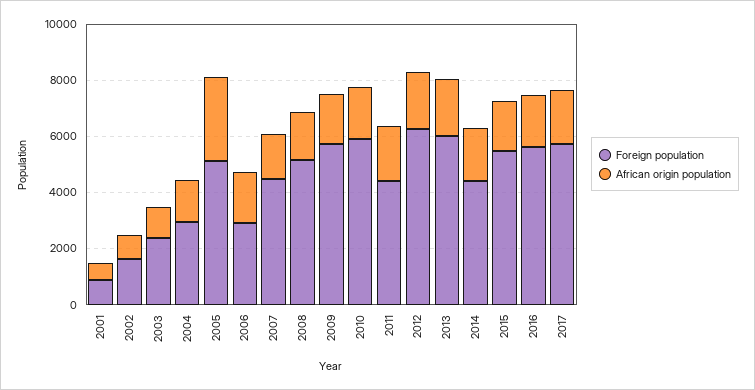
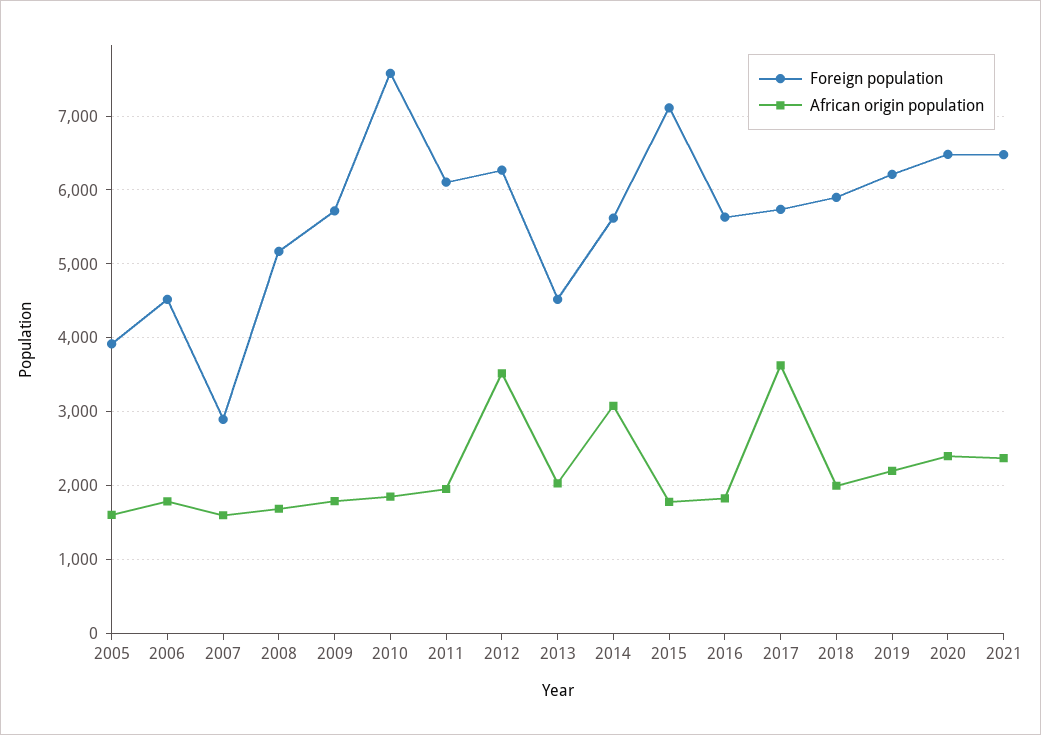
Foreign population, 2001: 1000 -> none
African origin population, 2001: 500 -> none
Foreign population, 2002: 1500 -> none
African origin population, 2002: 1000 -> none
Foreign population, 2003: 2500 -> none
African origin population, 2003: 1000 -> none
Foreign population, 2004: 3000 -> none
African origin population, 2004: 1500 -> none
Foreign population, 2005: 5000 -> 3900
African origin population, 2005: 3000 -> 1600
Foreign population, 2006: 3000 -> 4500
Foreign population, 2007: 4500 -> 2900
Foreign population, 2010: 6000 -> 7600
Foreign population, 2011: 4500 -> 6100
African origin population, 2012: 2000 -> 3500
Foreign population, 2013: 6000 -> 4500
Foreign population, 2014: 4500 -> 5600
African origin population, 2014: 2000 -> 3100
Foreign population, 2015: 5500 -> 7100
African origin population, 2017: 2000 -> 3600
Foreign population, 2018: none -> 5900
African origin population, 2018: none -> 2000
Foreign population, 2019: none -> 6200
African origin population, 2019: none -> 2200
Foreign population, 2020: none -> 6500
African origin population, 2020: none -> 2400
Foreign population, 2021: none -> 6500
African origin population, 2021: none -> 2400

